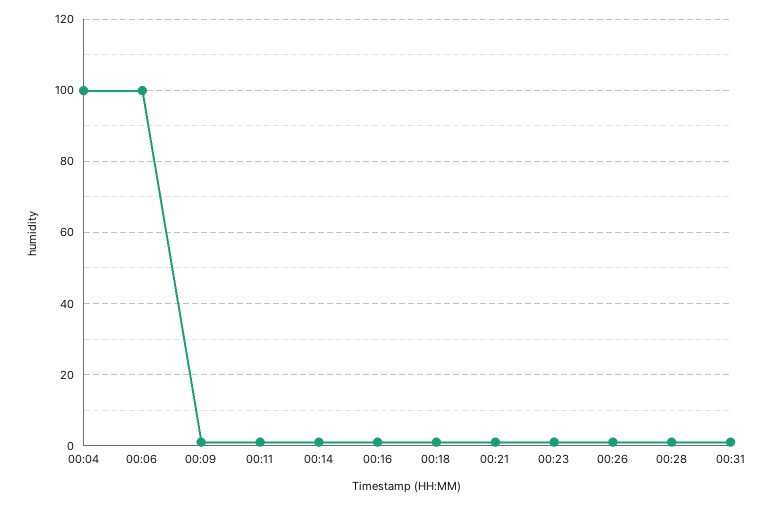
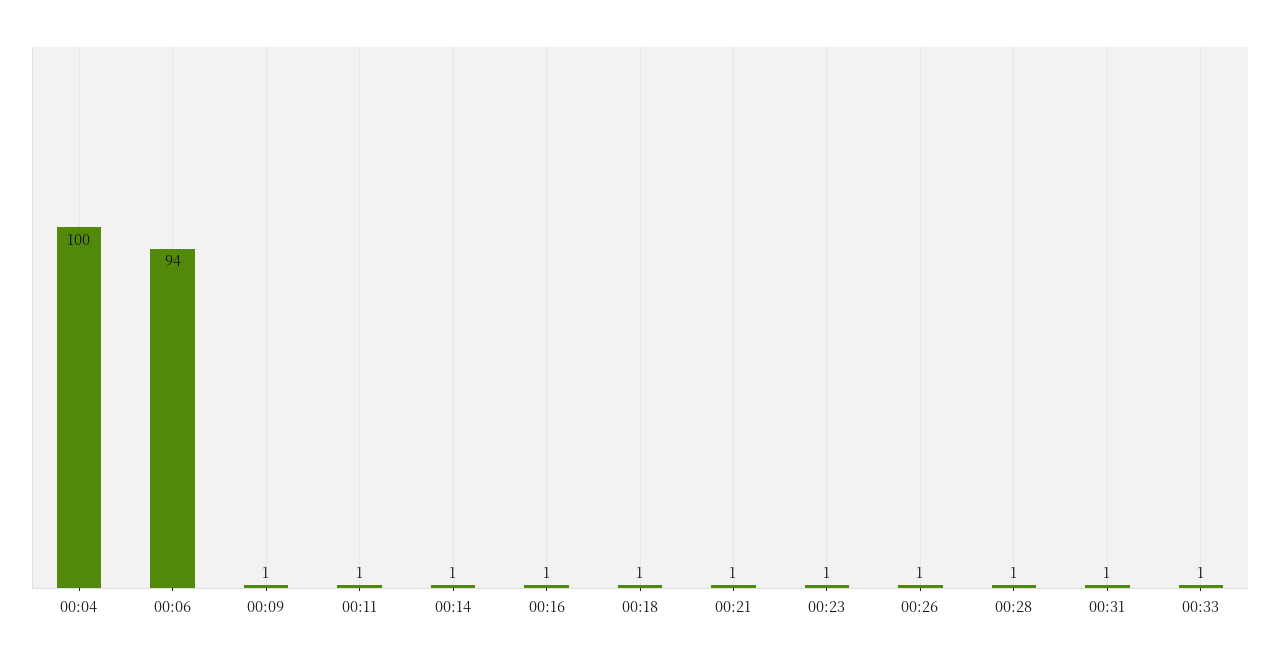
00:06: 100 -> 94
00:33: none -> 1

